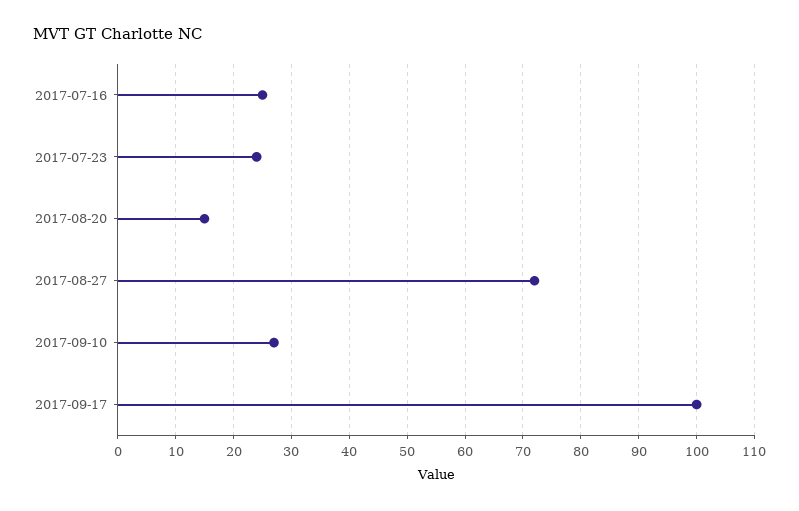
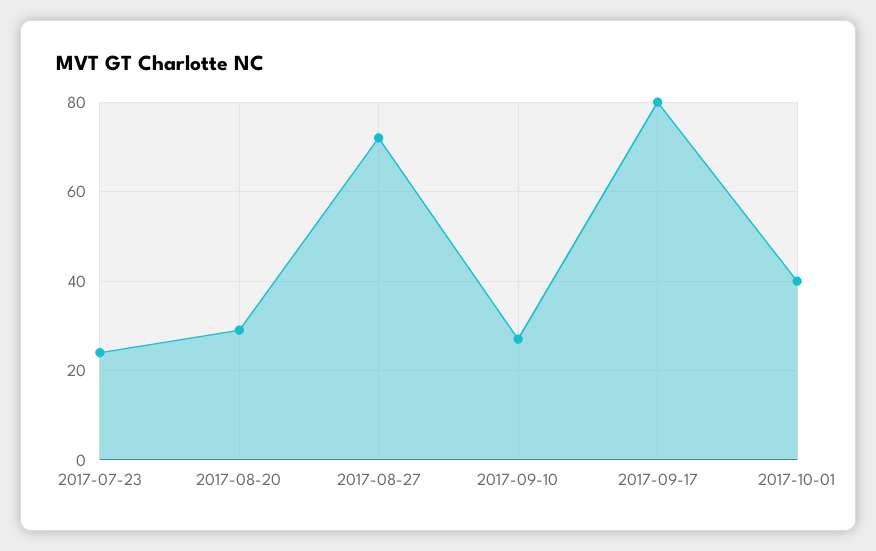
2017-07-16: 25 -> none
2017-08-20: 15 -> 30
2017-09-17: 100 -> 80
2017-10-01: none -> 40

